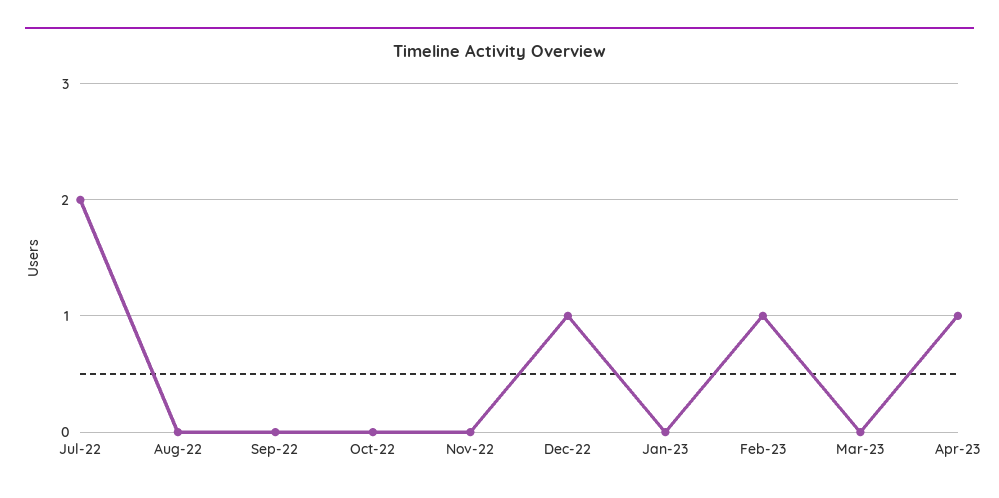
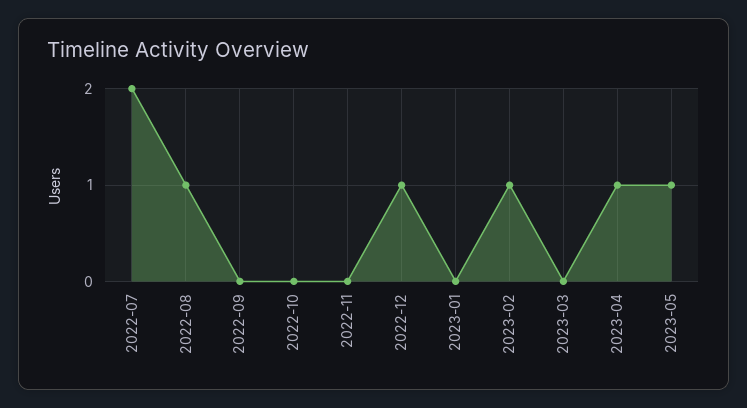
Aug-22: 0 -> 1
2023-05: none -> 1

